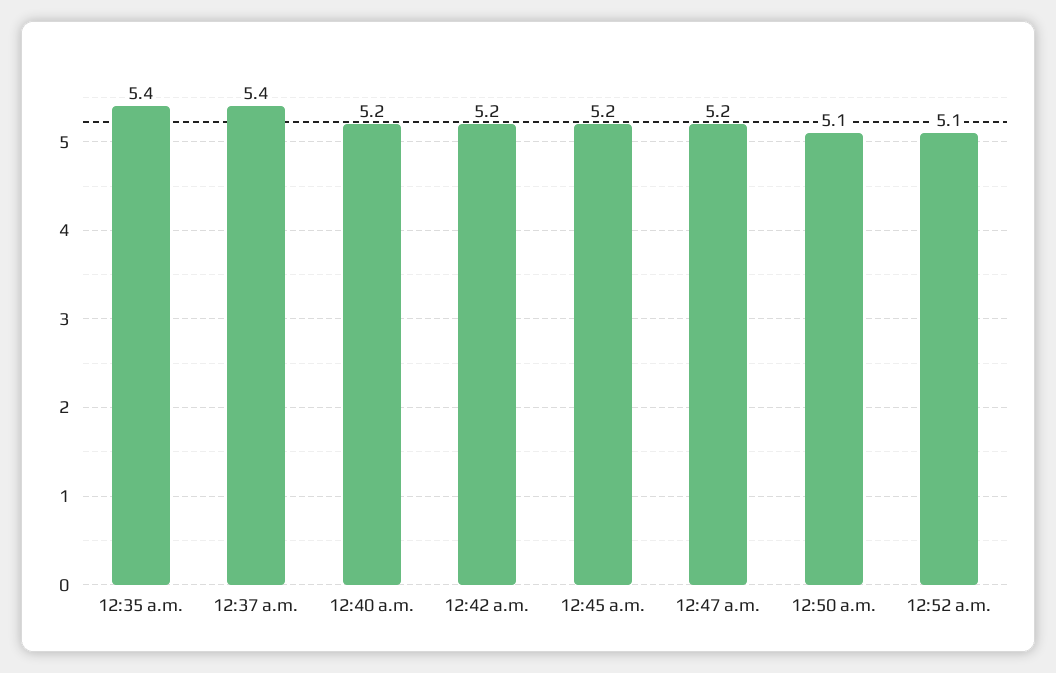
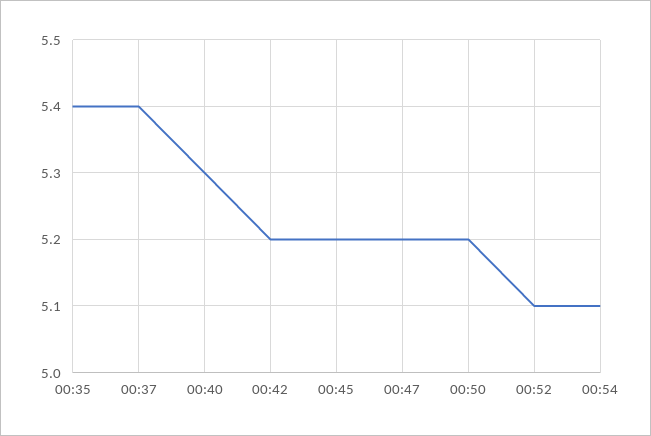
12:40 a.m.: 5.2 -> 5.3
12:50 a.m.: 5.1 -> 5.2
00:54: none -> 5.1

